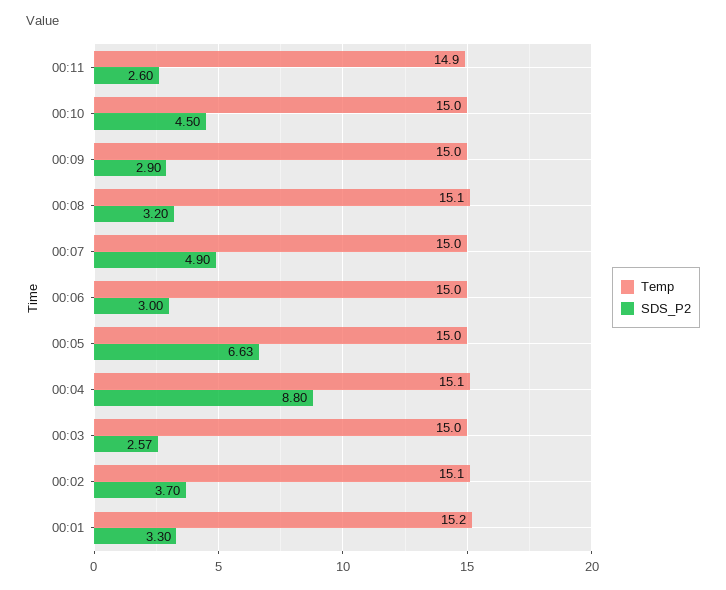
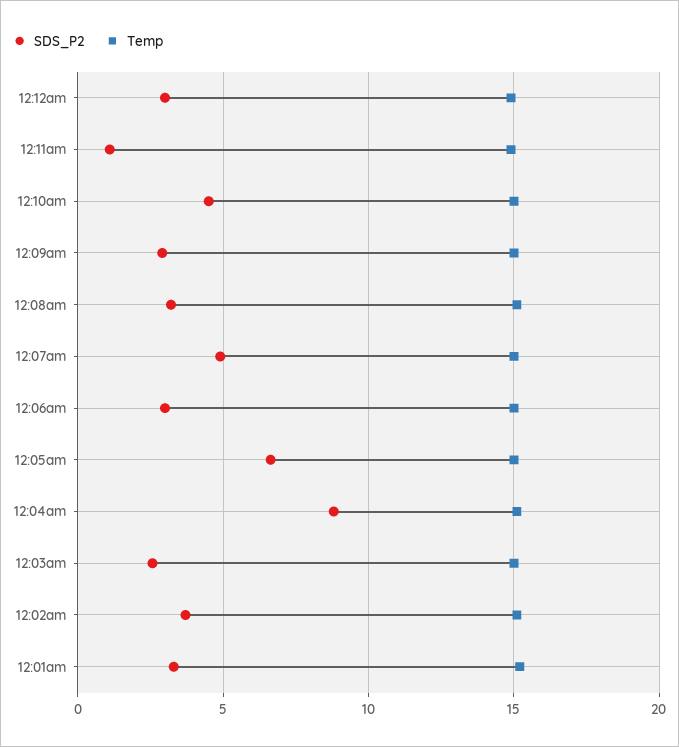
SDS_P2, 00:11: 2.6 -> 1
SDS_P2, 12:12am: none -> 3
Temp, 12:12am: none -> 15

